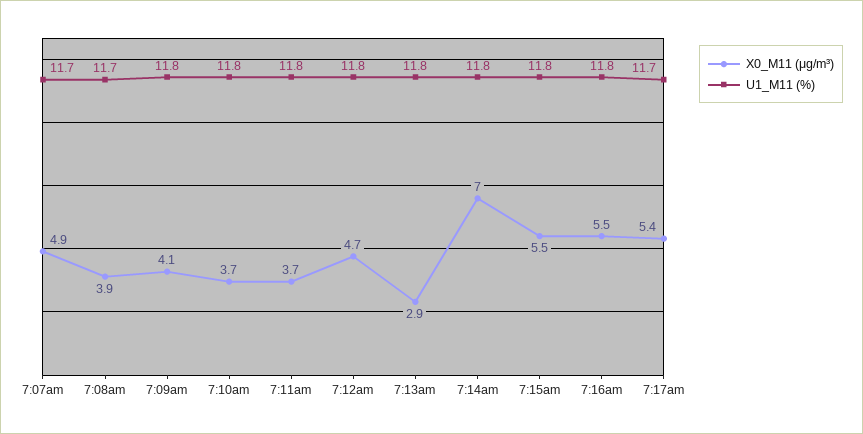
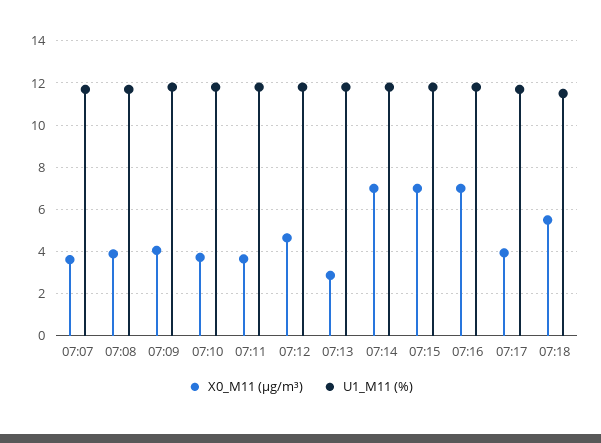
X0_M11 (μg/m³), 7:07am: 4.9 -> 3.5
X0_M11 (μg/m³), 7:15am: 5.5 -> 7
X0_M11 (μg/m³), 7:16am: 5.5 -> 7
X0_M11 (μg/m³), 7:17am: 5.4 -> 4
X0_M11 (μg/m³), 07:18: none -> 5.5
U1_M11 (%), 07:18: none -> 11.5

